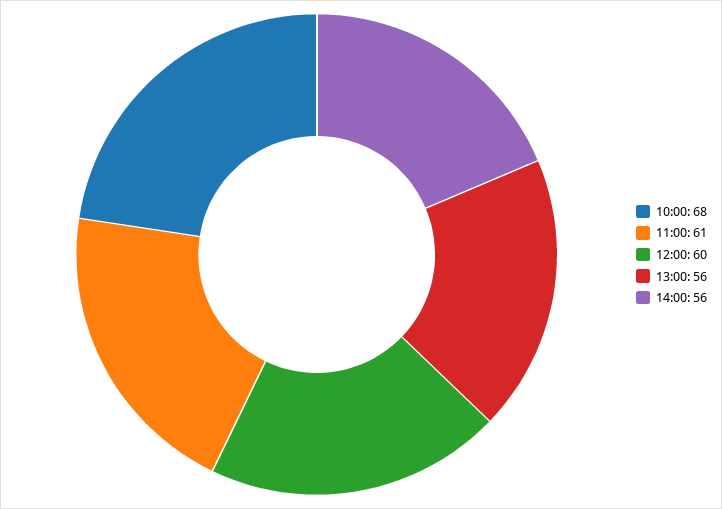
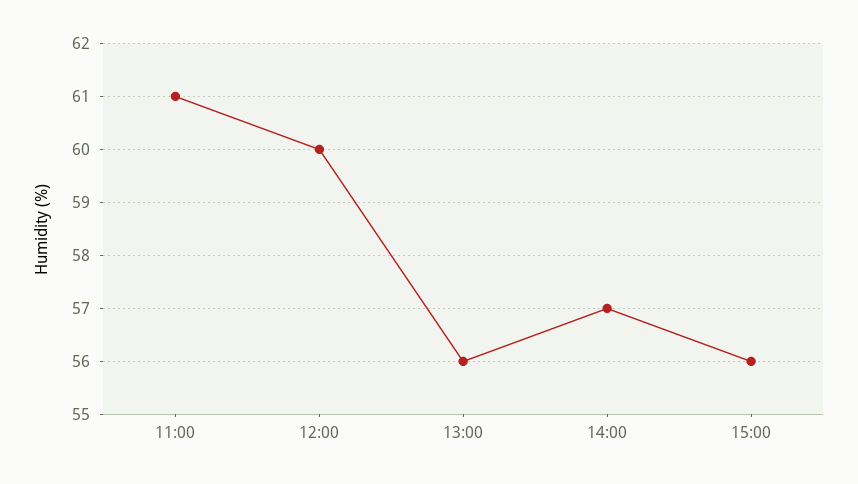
10:00: 68 -> none
14:00: 56 -> 57
15:00: none -> 56

